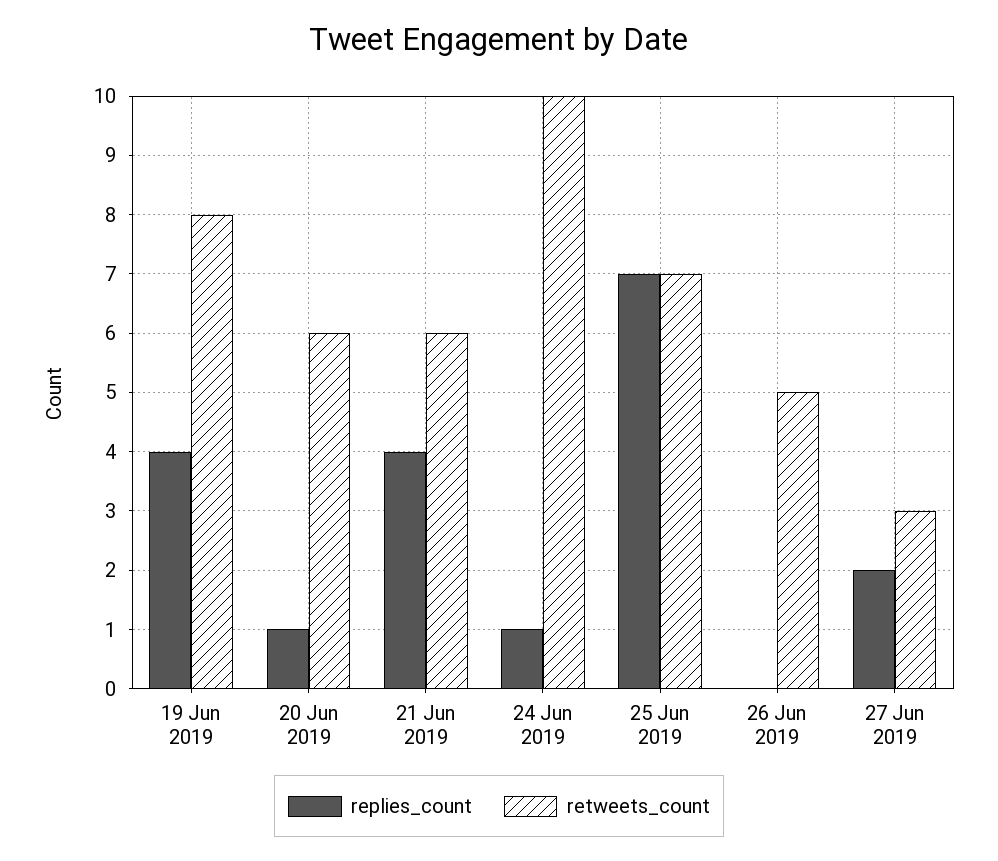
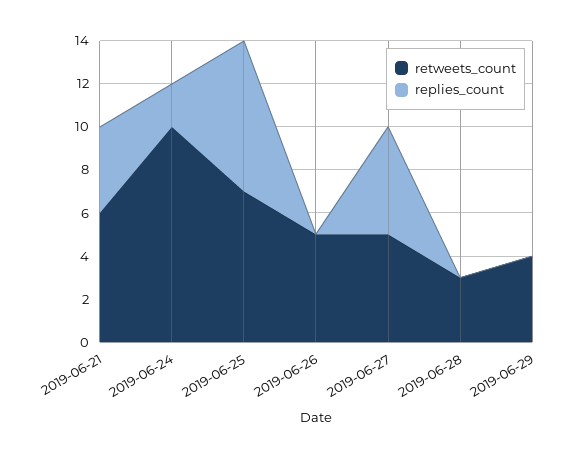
replies_count, 19 Jun 2019: 4 -> none
retweets_count, 19 Jun 2019: 8 -> none
replies_count, 20 Jun 2019: 1 -> none
retweets_count, 20 Jun 2019: 6 -> none
replies_count, 24 Jun 2019: 1 -> 2
replies_count, 27 Jun 2019: 2 -> 5
retweets_count, 27 Jun 2019: 3 -> 5
retweets_count, 2019-06-28: none -> 3
replies_count, 2019-06-28: none -> 0
retweets_count, 2019-06-29: none -> 4
replies_count, 2019-06-29: none -> 0

